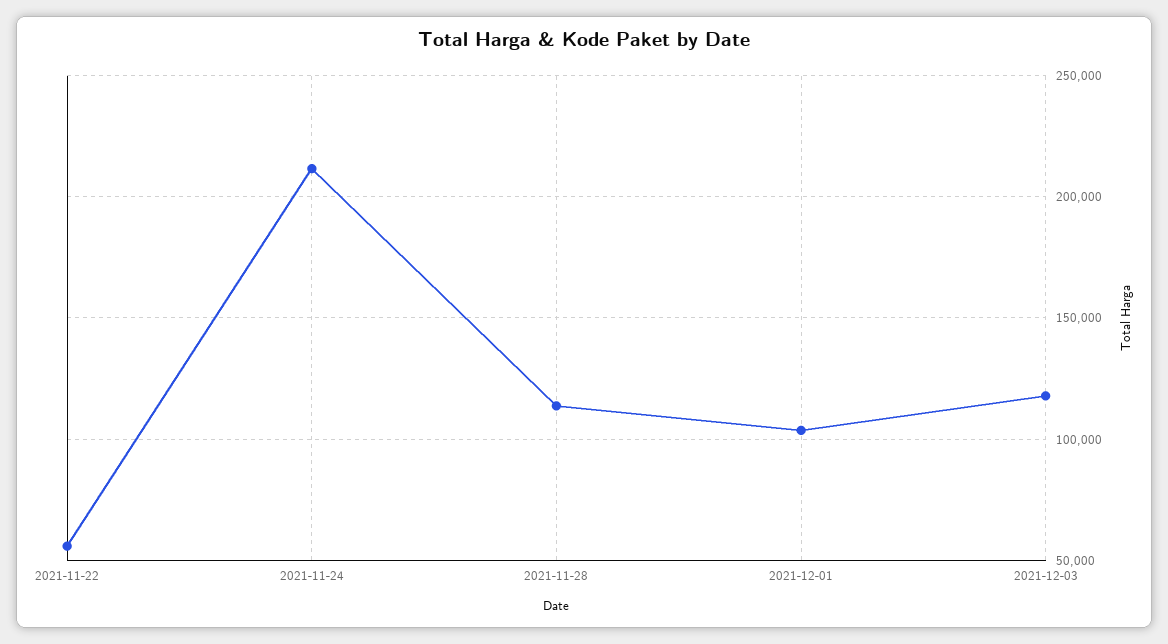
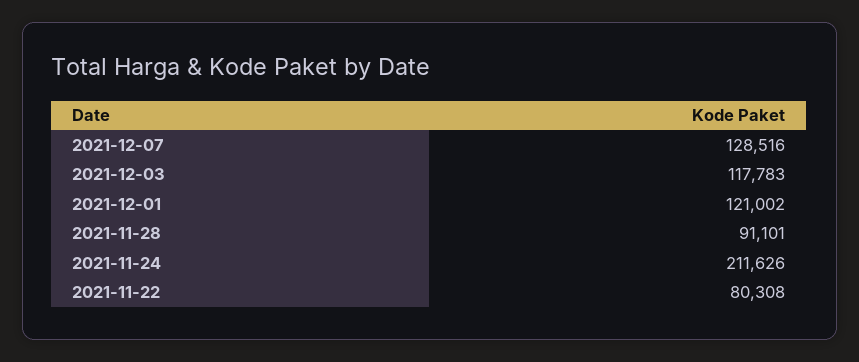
2021-11-22: 55000 -> 80308
2021-11-28: 115000 -> 91101
2021-12-01: 105000 -> 121002
2021-12-07: none -> 128516

